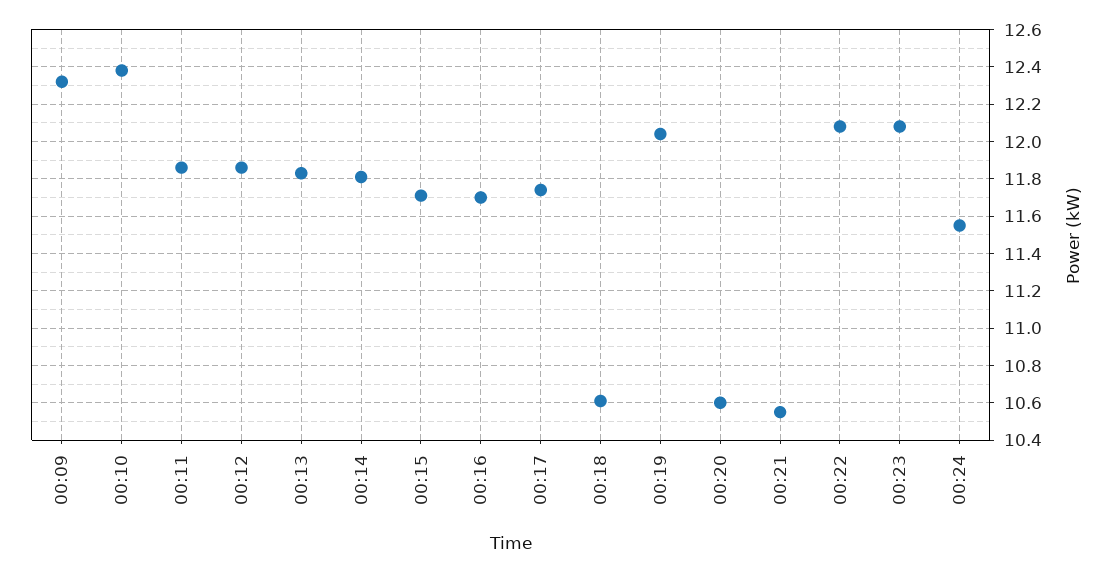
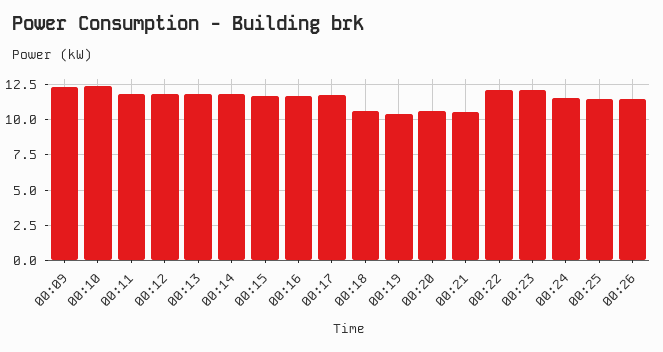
00:19: 12.05 -> 10.5
00:25: none -> 11.5
00:26: none -> 11.5

